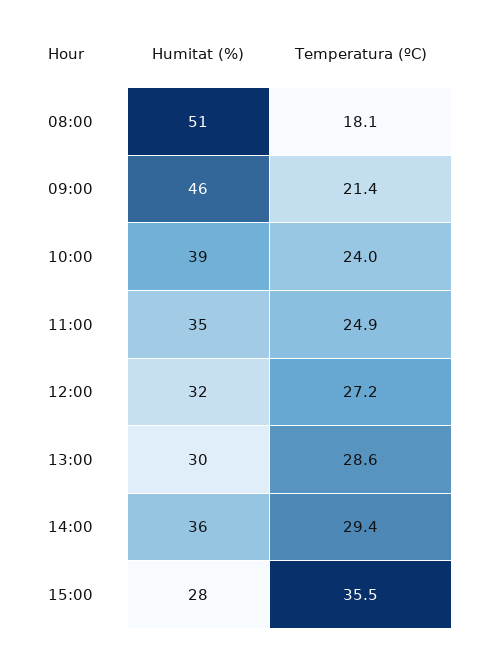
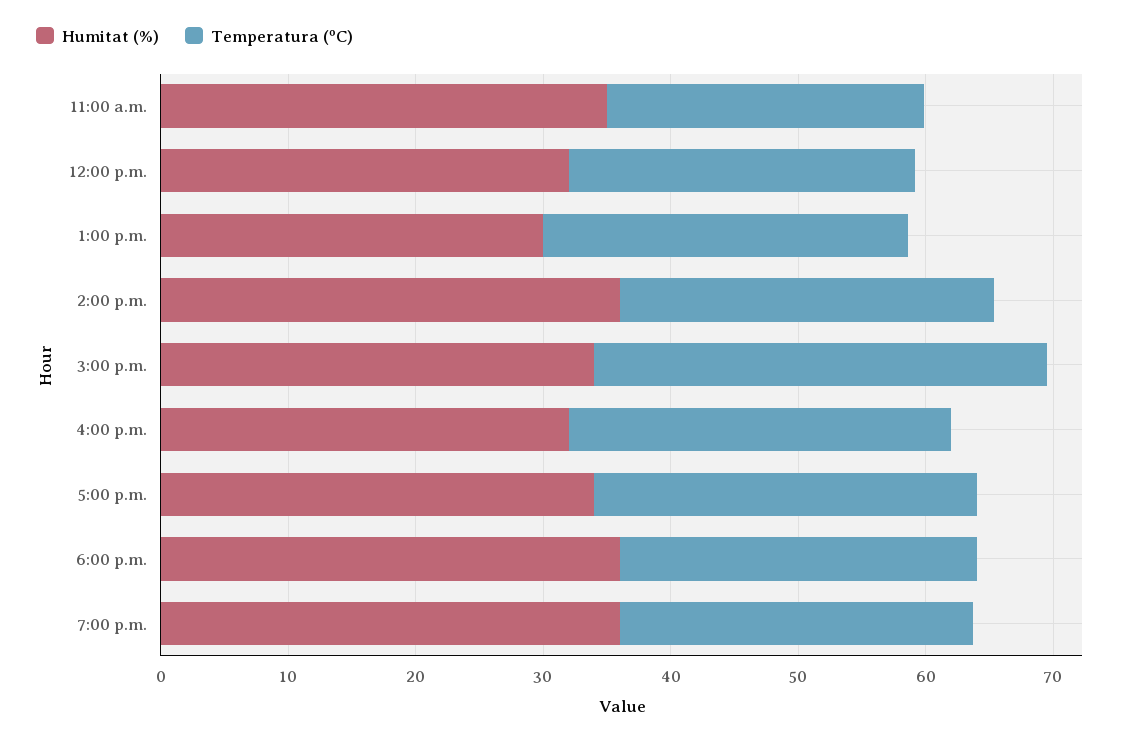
Humitat (%), 08:00: 51 -> none
Temperatura (ºC), 08:00: 18.1 -> none
Humitat (%), 09:00: 46 -> none
Temperatura (ºC), 09:00: 21.4 -> none
Humitat (%), 10:00: 39 -> none
Temperatura (ºC), 10:00: 24 -> none
Humitat (%), 15:00: 28 -> 34
Humitat (%), 4:00 p.m.: none -> 32
Temperatura (ºC), 4:00 p.m.: none -> 30
Humitat (%), 5:00 p.m.: none -> 34
Temperatura (ºC), 5:00 p.m.: none -> 30
Humitat (%), 6:00 p.m.: none -> 36
Temperatura (ºC), 6:00 p.m.: none -> 28
Humitat (%), 7:00 p.m.: none -> 36
Temperatura (ºC), 7:00 p.m.: none -> 28

